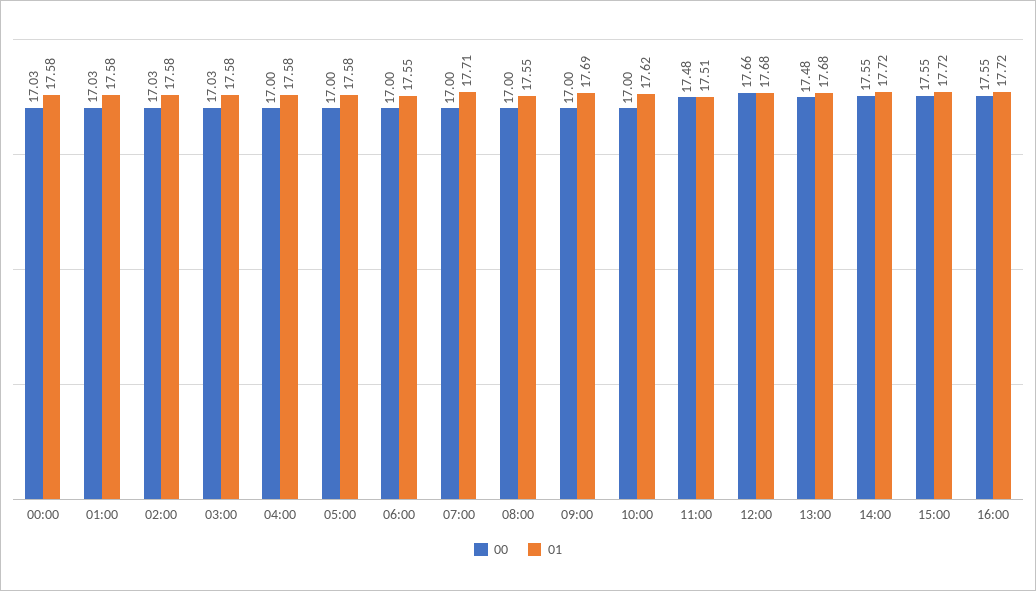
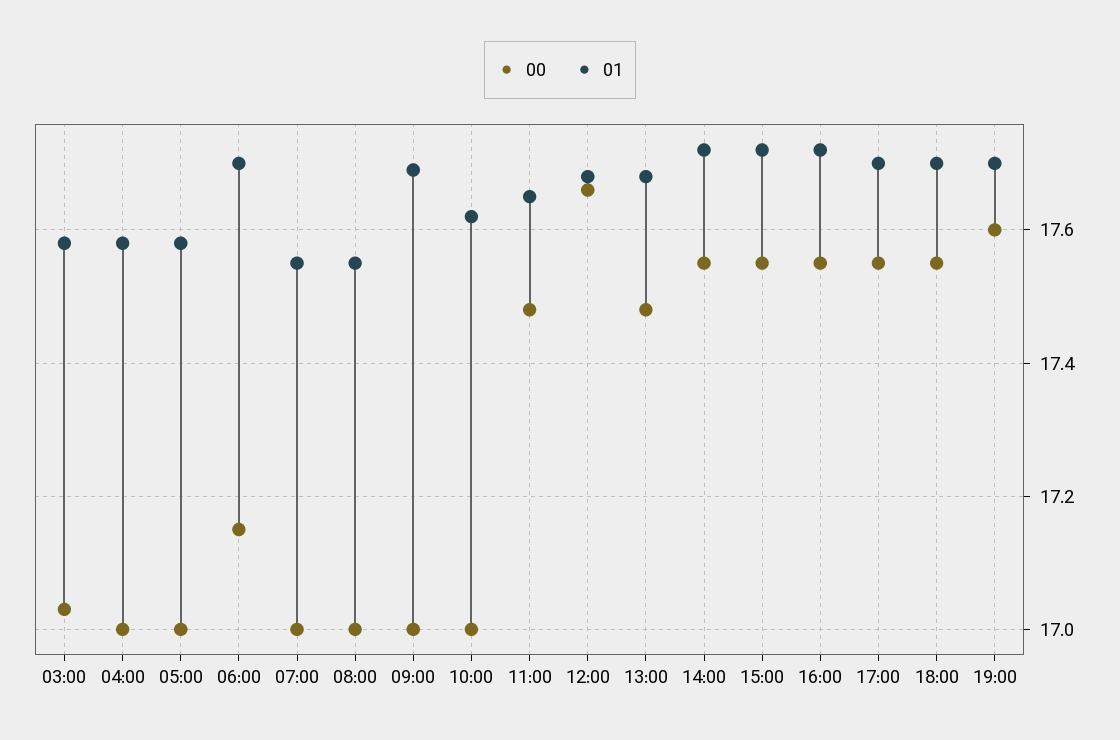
00, 00:00: 17.03 -> none
01, 00:00: 17.58 -> none
00, 01:00: 17.03 -> none
01, 01:00: 17.58 -> none
00, 02:00: 17.03 -> none
01, 02:00: 17.58 -> none
00, 06:00: 17 -> 17.15
01, 06:00: 17.55 -> 17.7
01, 07:00: 17.71 -> 17.55
01, 11:00: 17.51 -> 17.65
00, 17:00: none -> 17.55
01, 17:00: none -> 17.7
00, 18:00: none -> 17.55
01, 18:00: none -> 17.7
00, 19:00: none -> 17.6
01, 19:00: none -> 17.7

